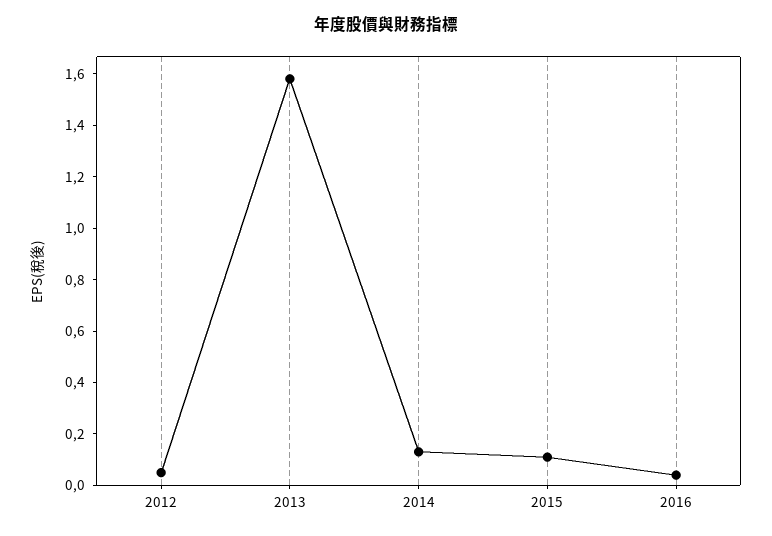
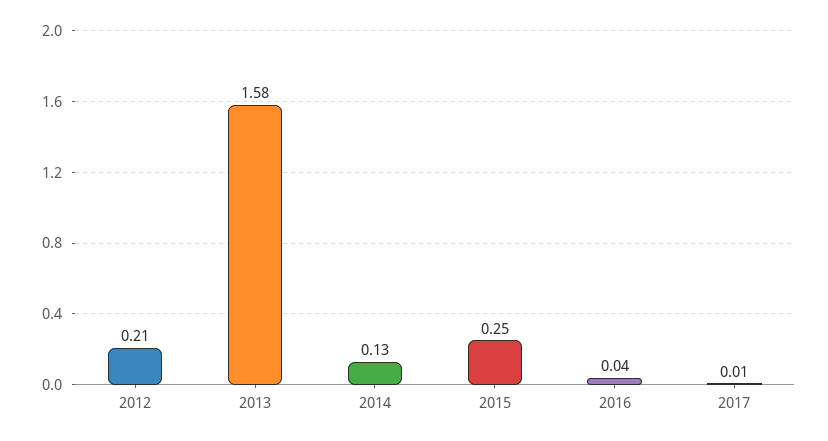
2012: 0.05 -> 0.21
2015: 0.1 -> 0.25
2017: none -> 0.01

